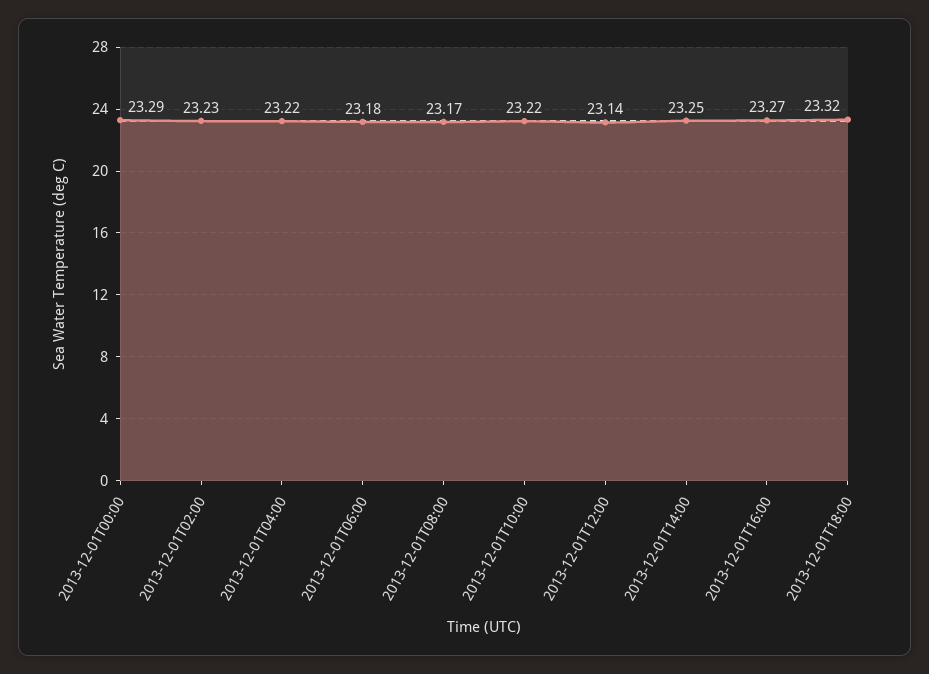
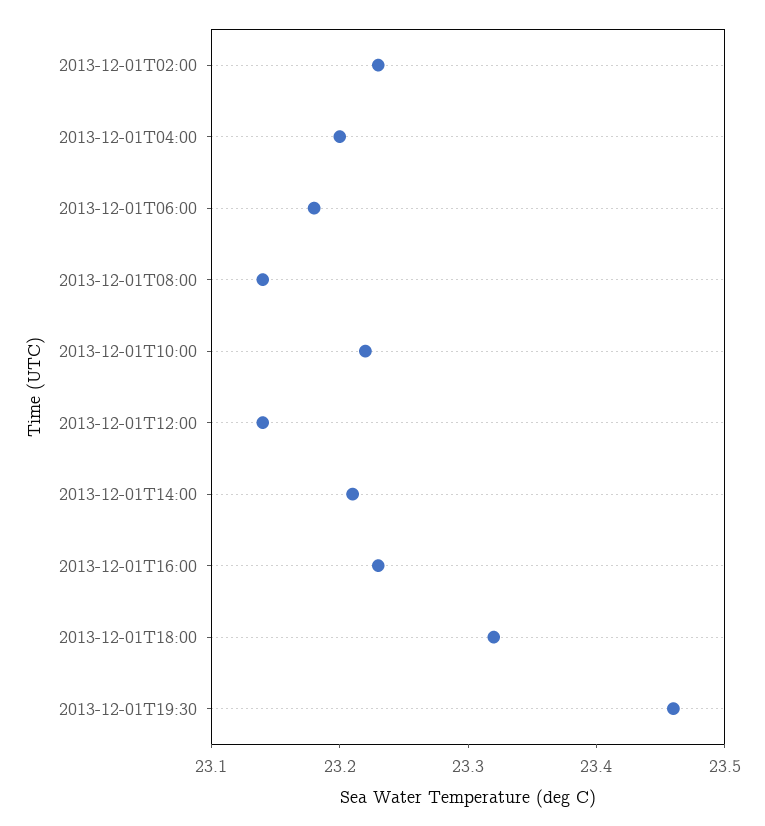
2013-12-01T00:00: 23.29 -> none
2013-12-01T04:00: 23.22 -> 23.2
2013-12-01T08:00: 23.17 -> 23.14
2013-12-01T14:00: 23.25 -> 23.21
2013-12-01T16:00: 23.27 -> 23.23
2013-12-01T19:30: none -> 23.46

